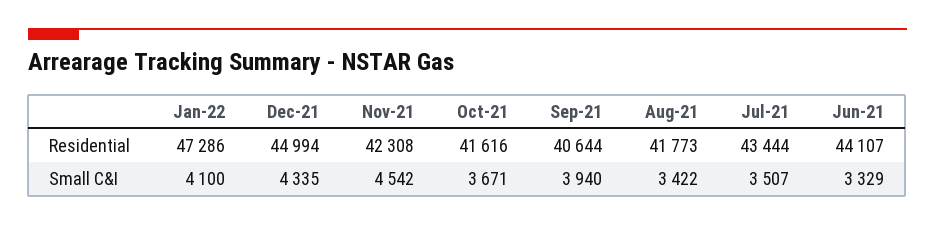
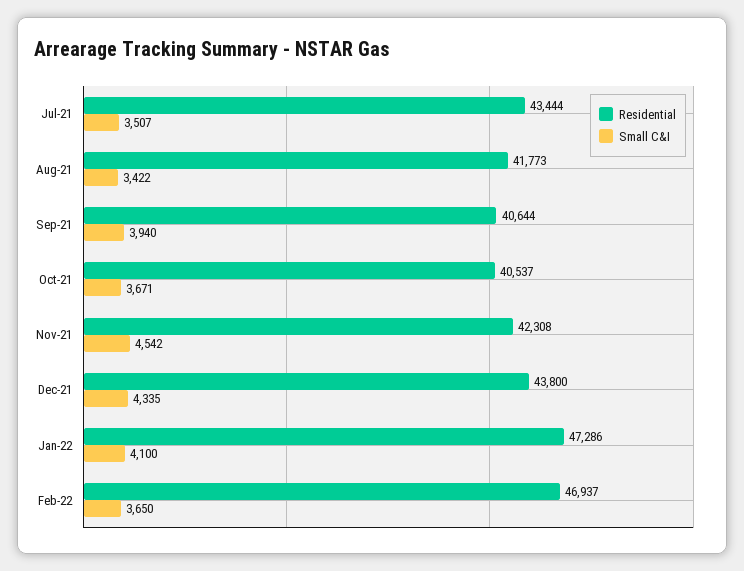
Residential, Dec-21: 44994 -> 43800
Residential, Oct-21: 41616 -> 40537
Residential, Jun-21: 44107 -> none
Small C&I, Jun-21: 3329 -> none
Residential, Feb-22: none -> 46937
Small C&I, Feb-22: none -> 3650

